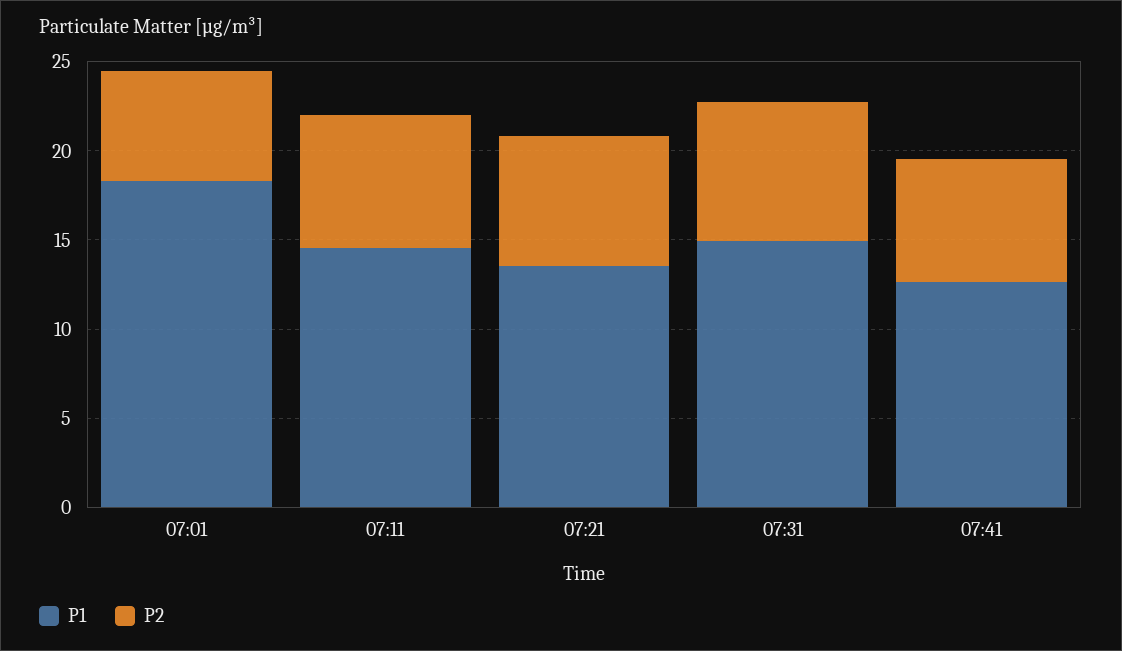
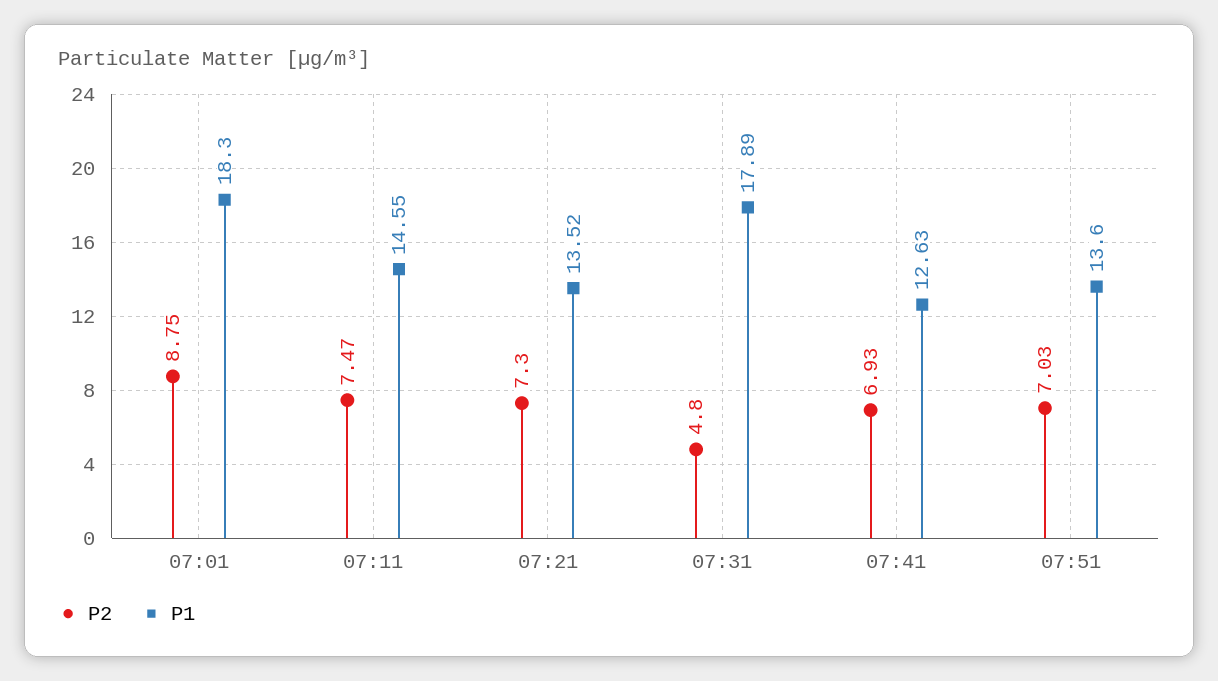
P2, 07:01: 6 -> 8.75
P1, 07:31: 15 -> 17.89
P2, 07:31: 8 -> 4.8
P2, 07:51: none -> 7.03
P1, 07:51: none -> 13.6

